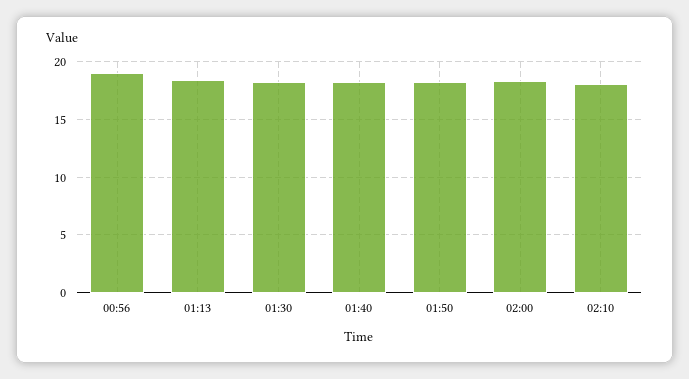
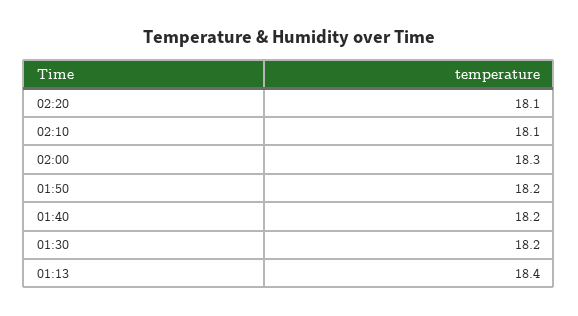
00:56: 19 -> none
02:20: none -> 18.1

